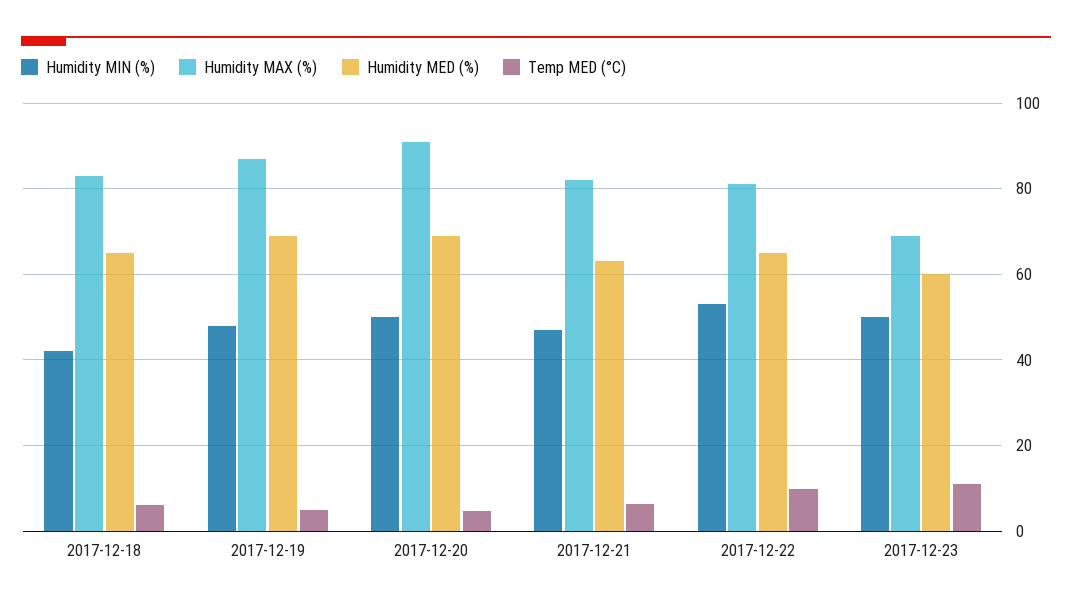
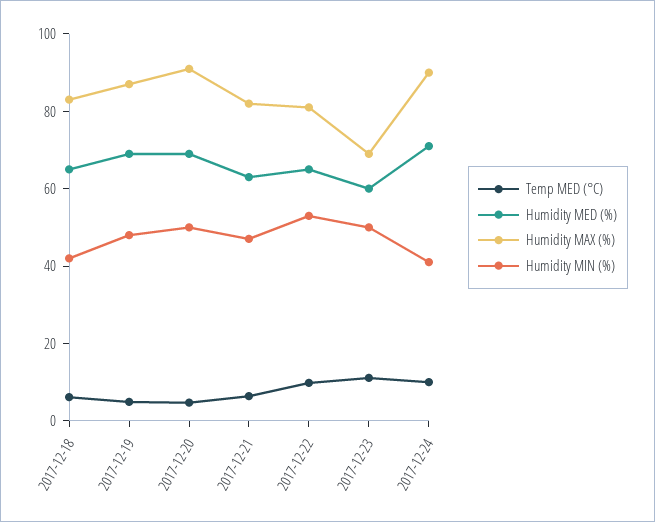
Temp MED (°C), 2017-12-24: none -> 10
Humidity MED (%), 2017-12-24: none -> 70
Humidity MAX (%), 2017-12-24: none -> 90
Humidity MIN (%), 2017-12-24: none -> 40

